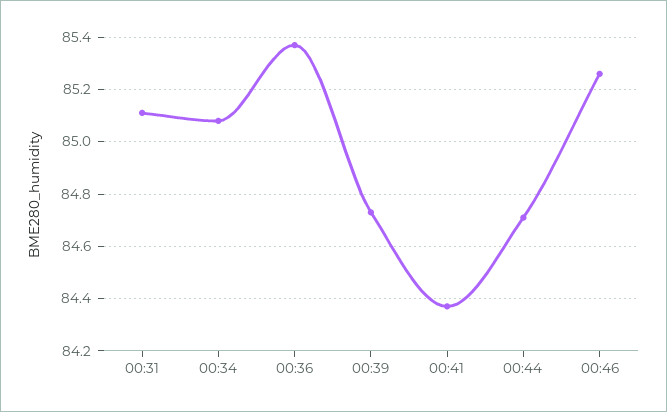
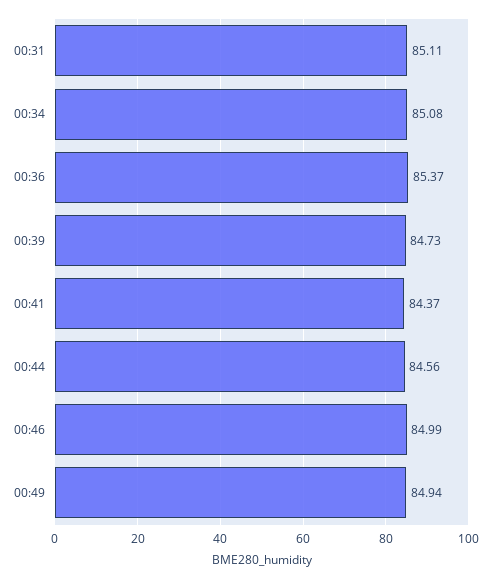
00:44: 84.7 -> 84.56
00:46: 85.25 -> 84.99
00:49: none -> 84.94

